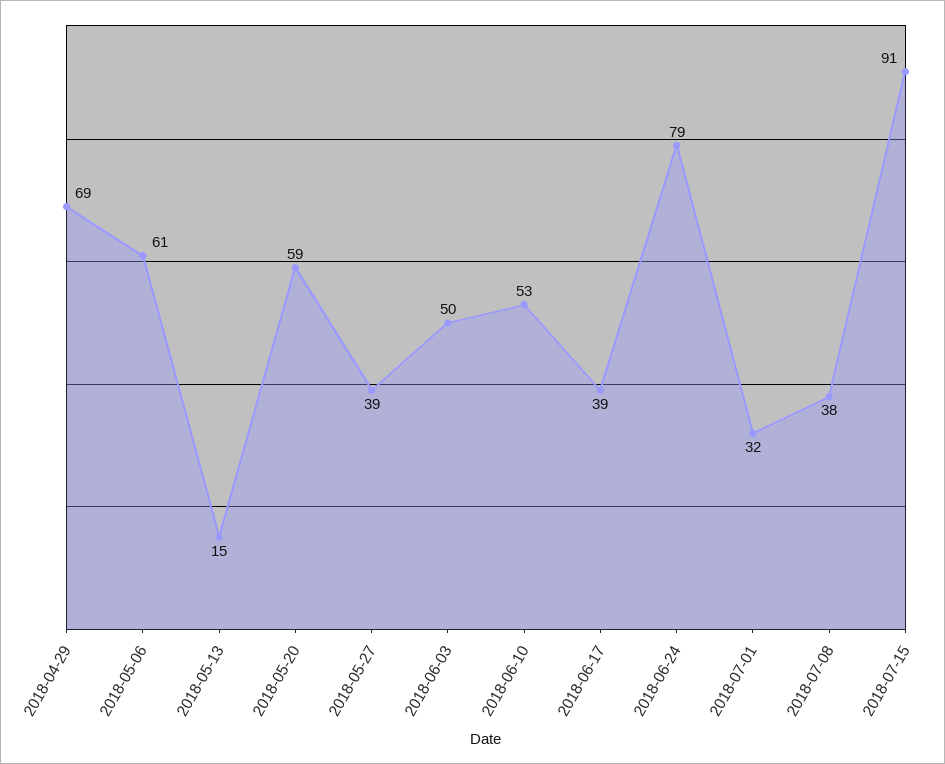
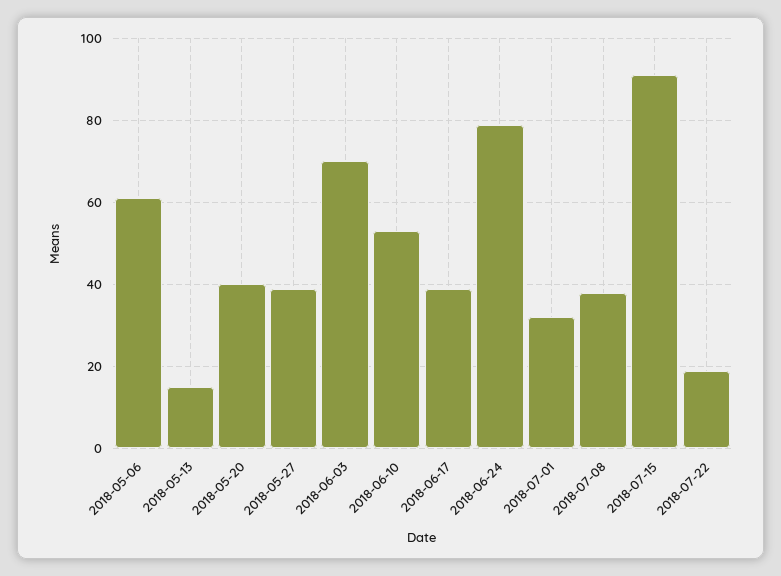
2018-04-29: 69 -> none
2018-05-20: 59 -> 40
2018-06-03: 50 -> 70
2018-07-22: none -> 20

